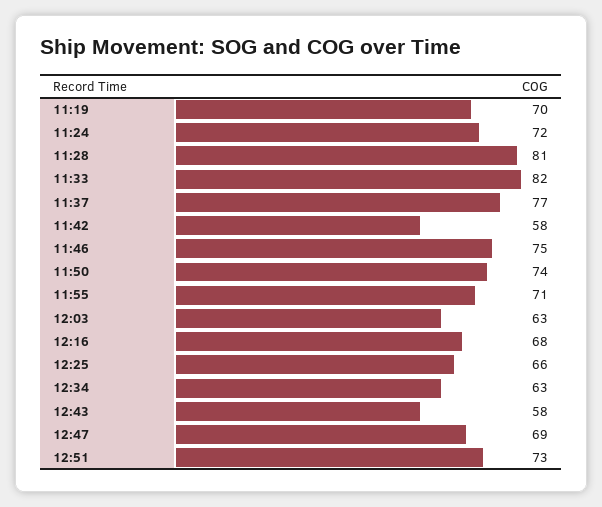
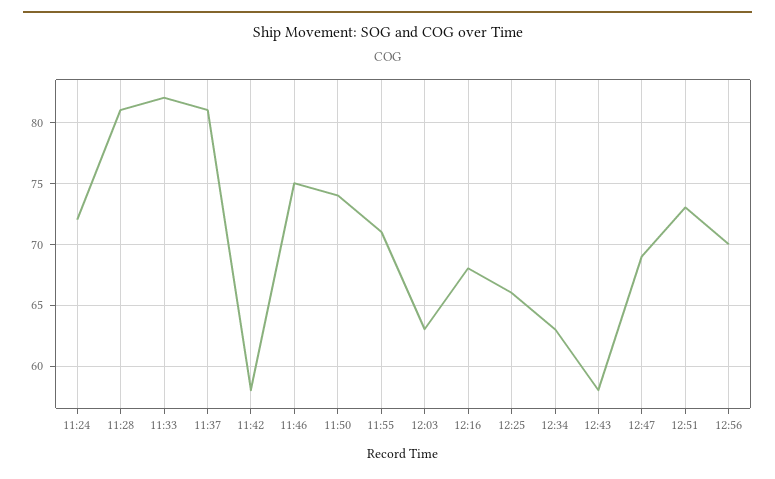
11:19: 70 -> none
11:37: 77 -> 81
12:56: none -> 70

